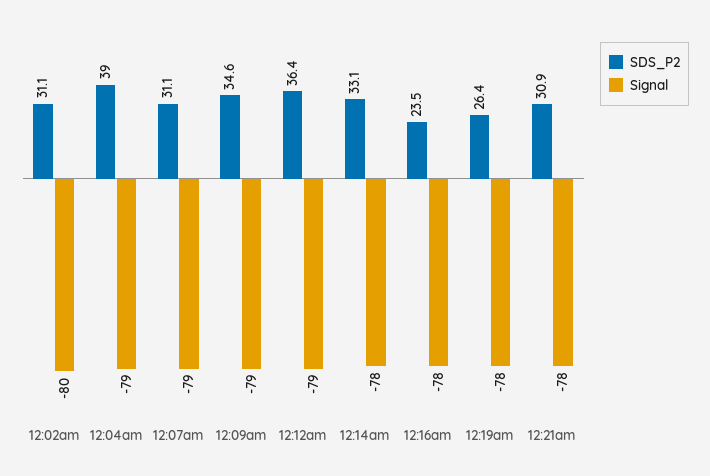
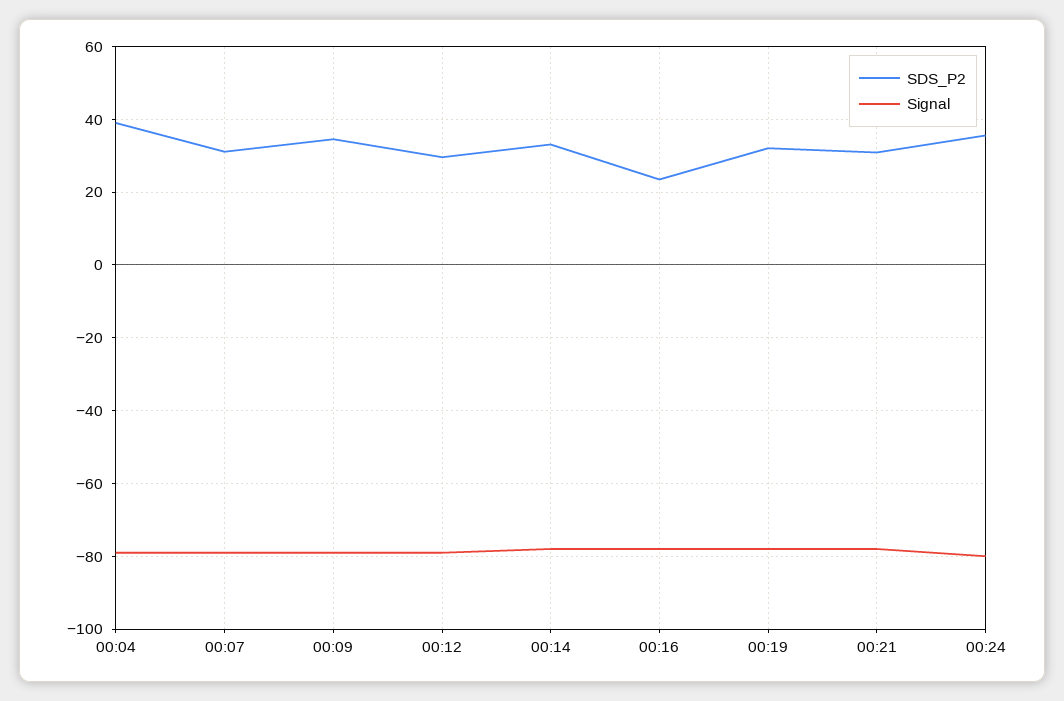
SDS_P2, 12:02am: 31.1 -> none
Signal, 12:02am: -80 -> none
SDS_P2, 12:12am: 36.4 -> 30
SDS_P2, 12:19am: 26.4 -> 32
SDS_P2, 00:24: none -> 36
Signal, 00:24: none -> -80

